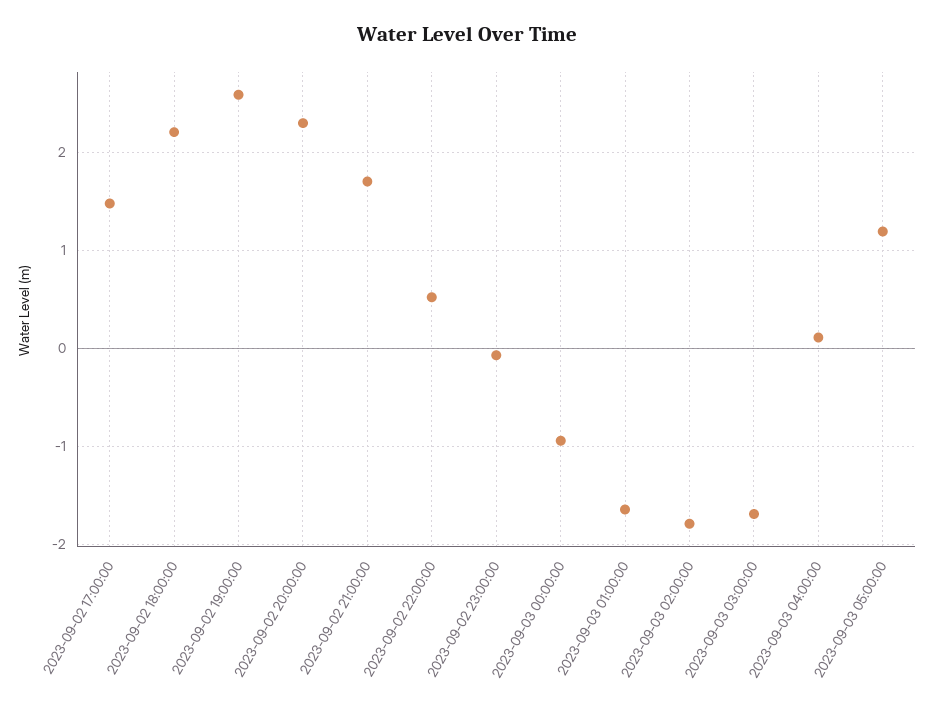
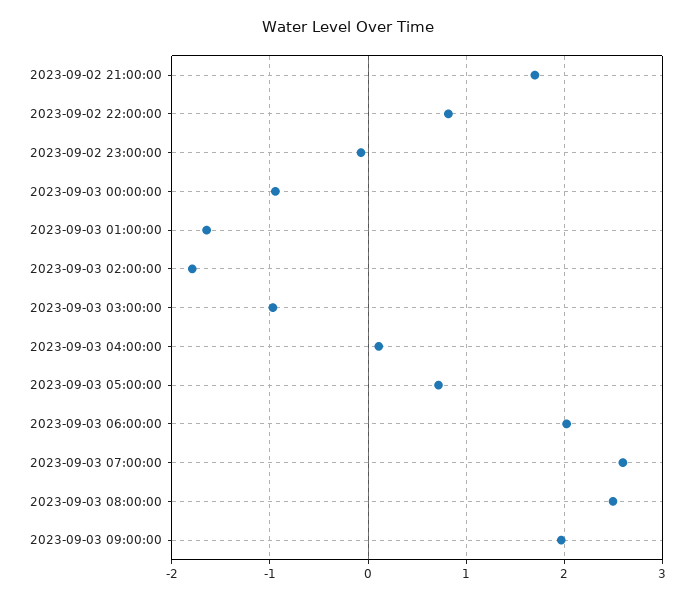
2023-09-02 17:00:00: 1.5 -> none
2023-09-02 18:00:00: 2.2 -> none
2023-09-02 19:00:00: 2.6 -> none
2023-09-02 20:00:00: 2.3 -> none
2023-09-02 22:00:00: 0.5 -> 0.8
2023-09-03 03:00:00: -1.7 -> -1
2023-09-03 05:00:00: 1.2 -> 0.7
2023-09-03 06:00:00: none -> 2
2023-09-03 07:00:00: none -> 2.6
2023-09-03 08:00:00: none -> 2.5
2023-09-03 09:00:00: none -> 2

